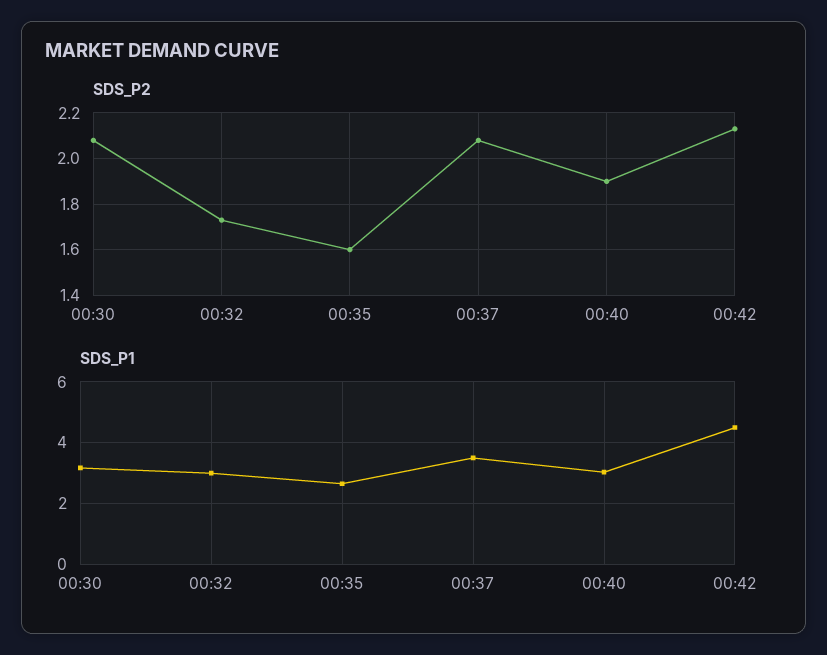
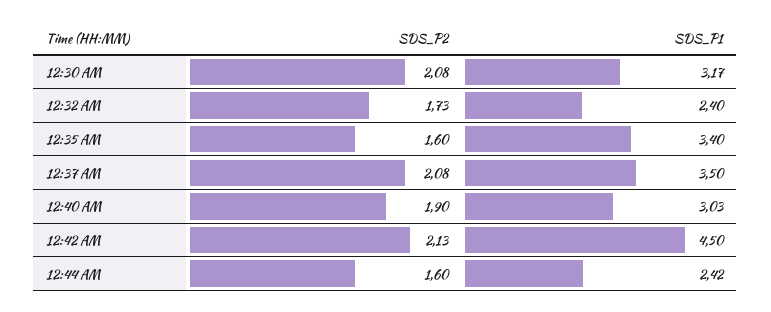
SDS_P1, 00:32: 3 -> 2.4
SDS_P1, 00:35: 2.6 -> 3.4
SDS_P2, 12:44 AM: none -> 1.6
SDS_P1, 12:44 AM: none -> 2.42

